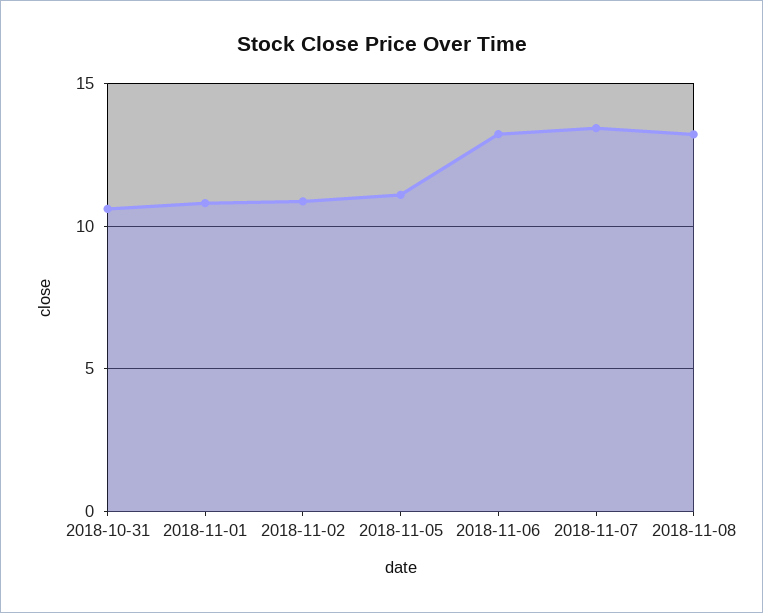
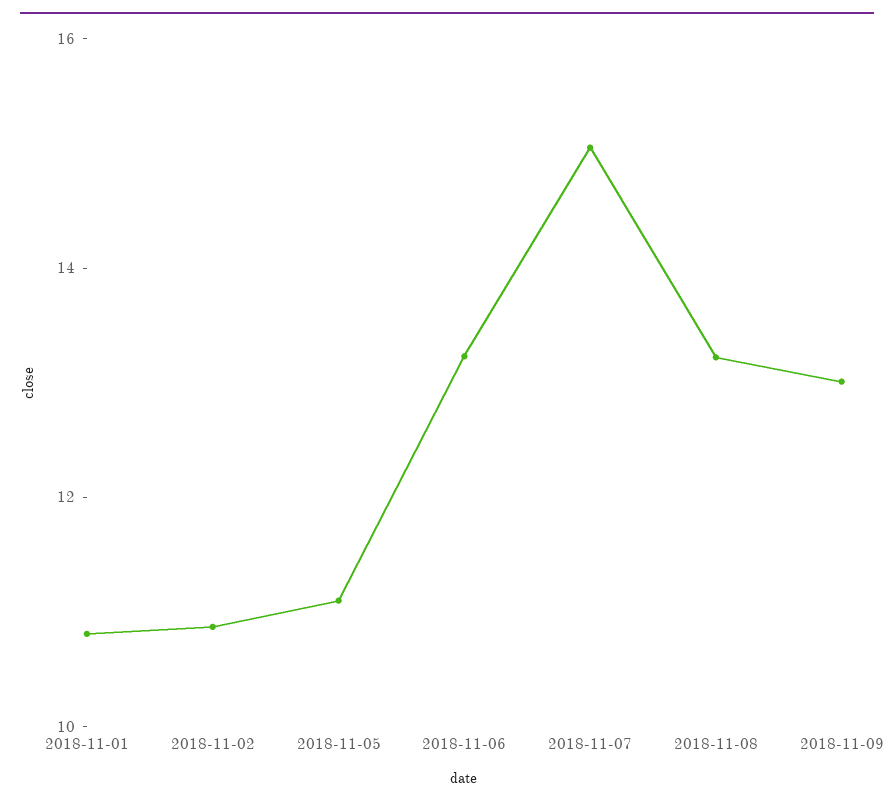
2018-10-31: 10.5 -> none
2018-11-07: 13.5 -> 15
2018-11-09: none -> 13

